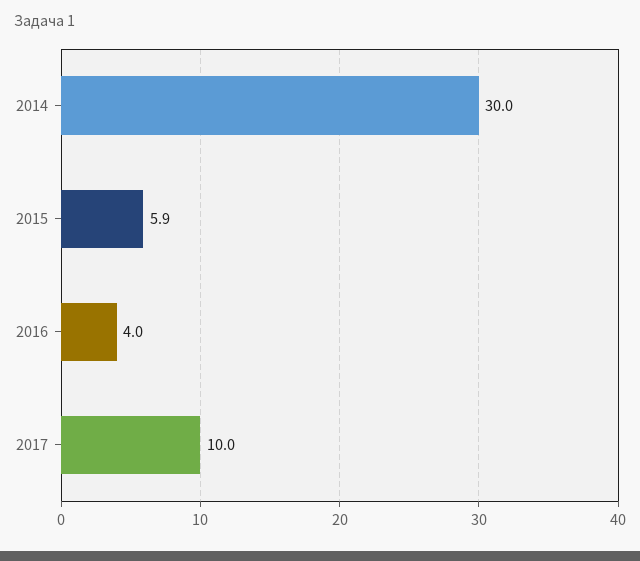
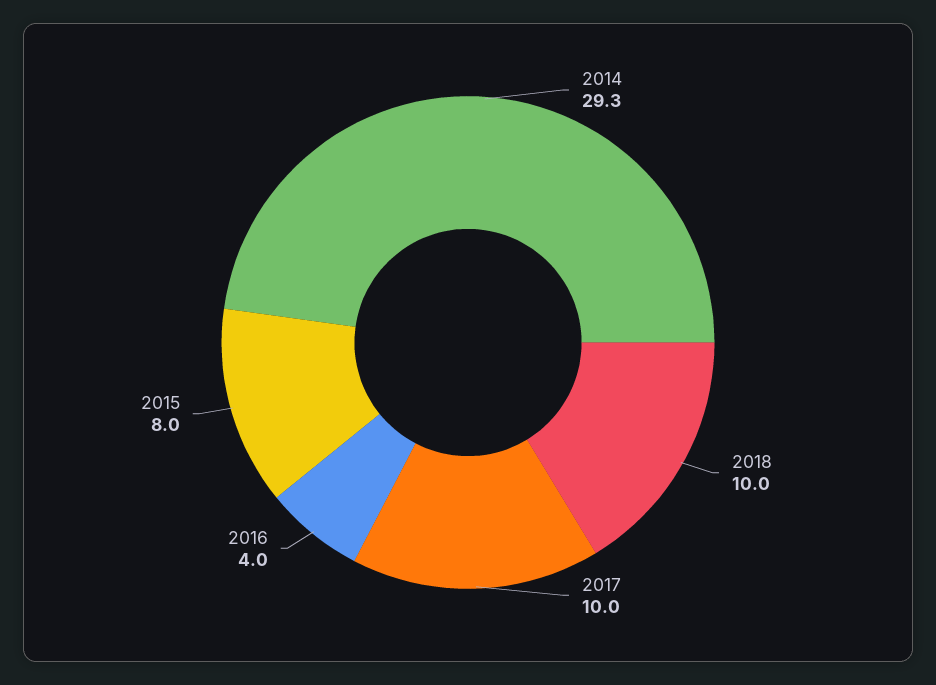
2014: 30 -> 29.3
2015: 5.9 -> 8
2018: none -> 10

